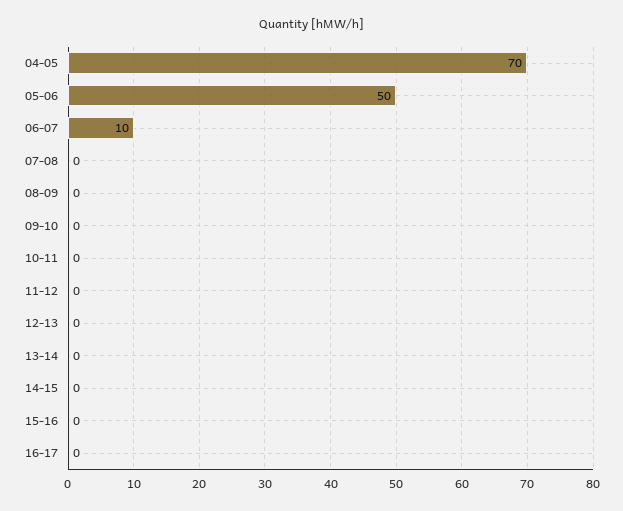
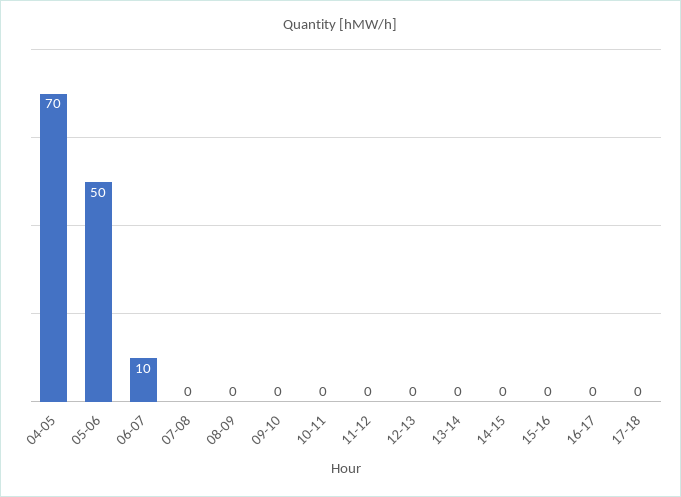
17-18: none -> 0

